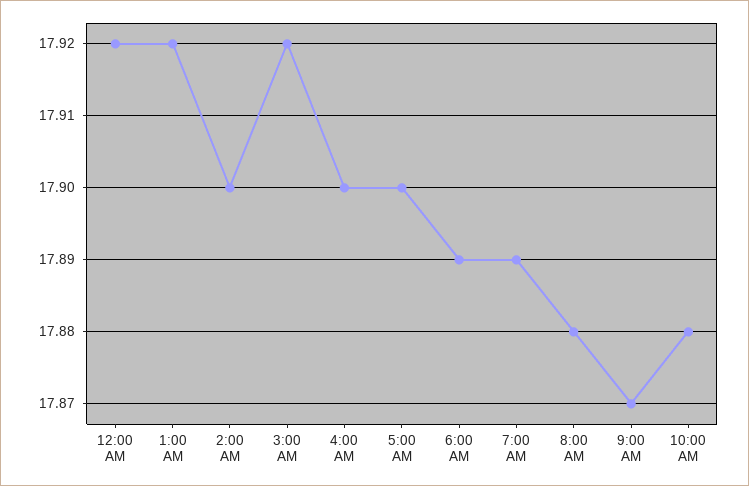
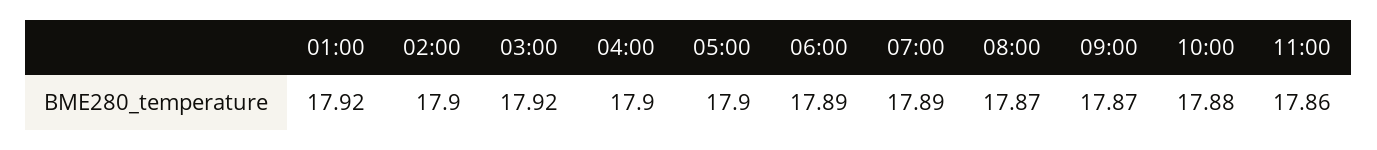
12:00 AM: 17.92 -> none
8:00 AM: 17.88 -> 17.87
11:00: none -> 17.86

